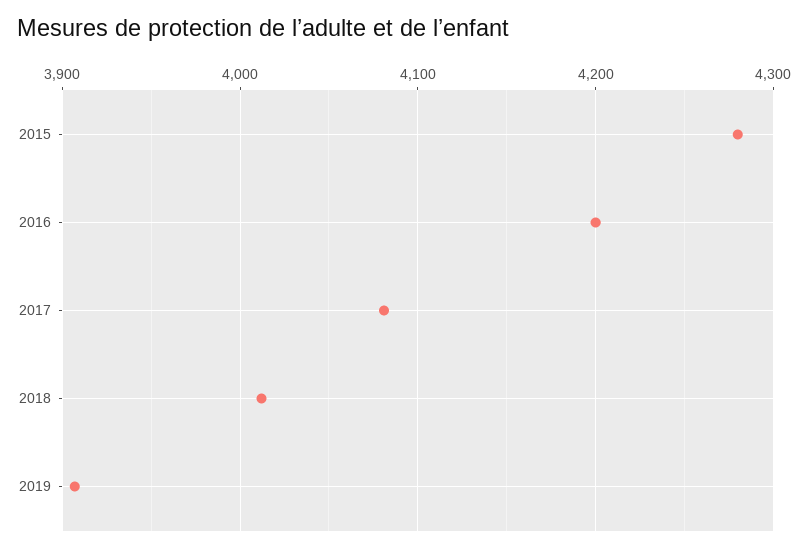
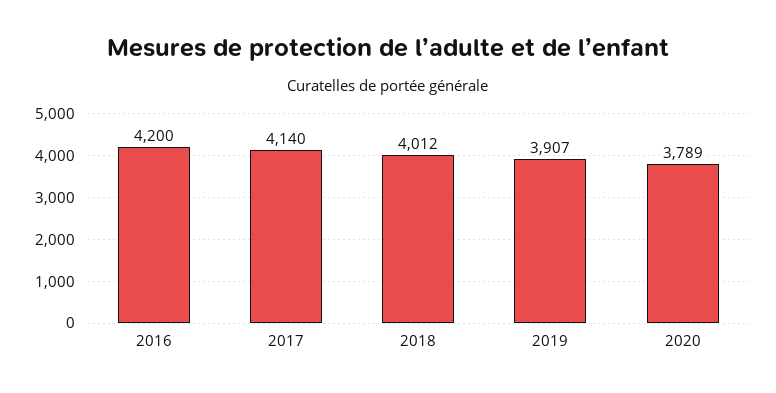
2015: 4280 -> none
2017: 4080 -> 4140
2020: none -> 3789

